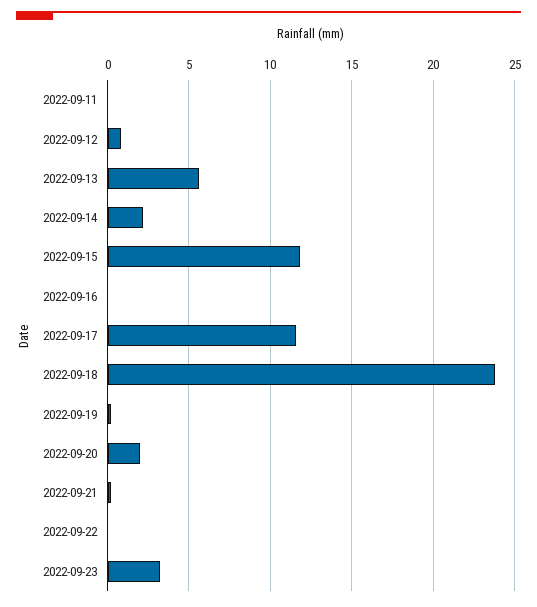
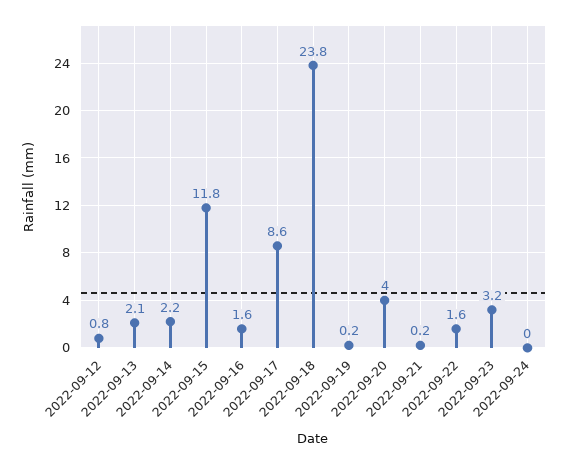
2022-09-11: 0 -> none
2022-09-13: 5.5 -> 2.1
2022-09-16: 0 -> 1.6
2022-09-17: 11.5 -> 8.6
2022-09-20: 2 -> 4
2022-09-22: 0 -> 1.6
2022-09-24: none -> 0

